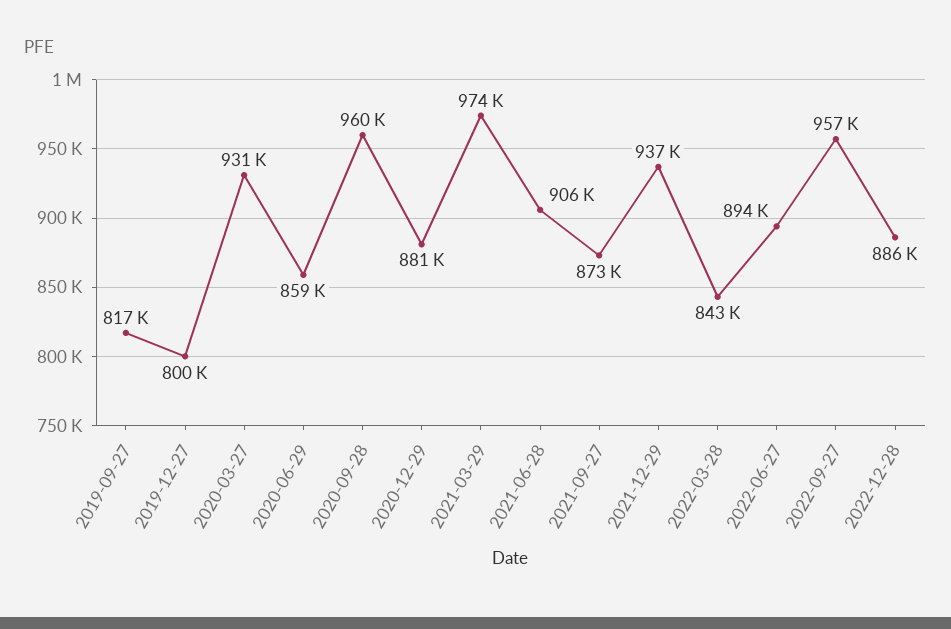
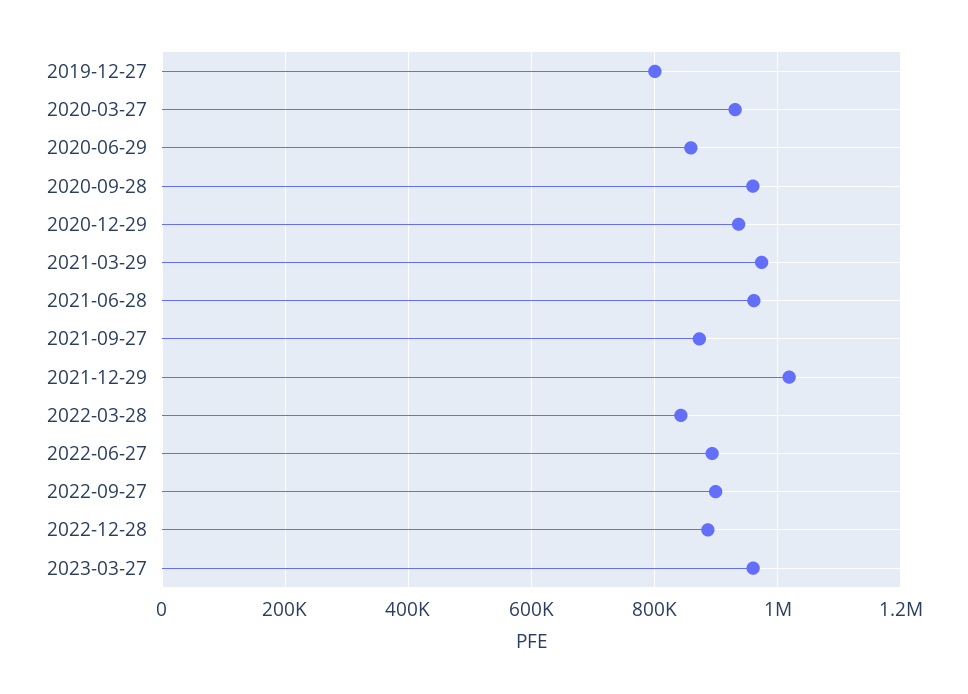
2019-09-27: 817000 -> none
2020-12-29: 881000 -> 940000
2021-06-28: 906000 -> 960000
2021-12-29: 937000 -> 1020000
2022-09-27: 957000 -> 900000
2023-03-27: none -> 960000

